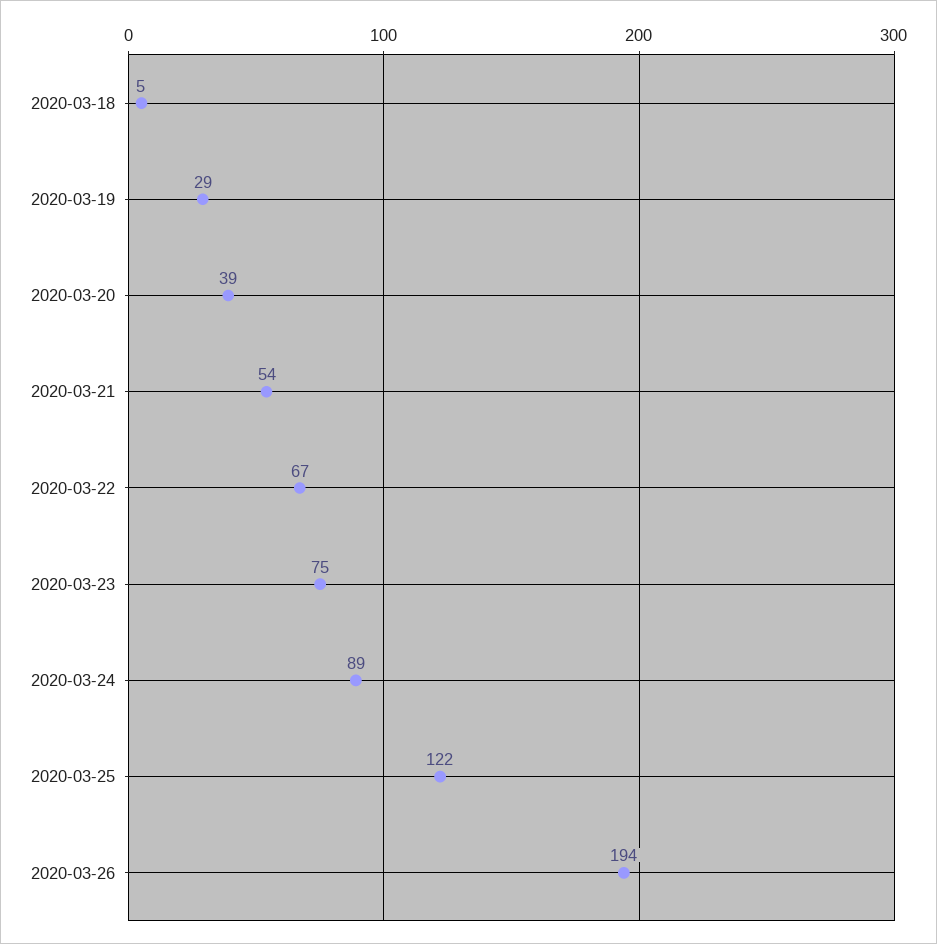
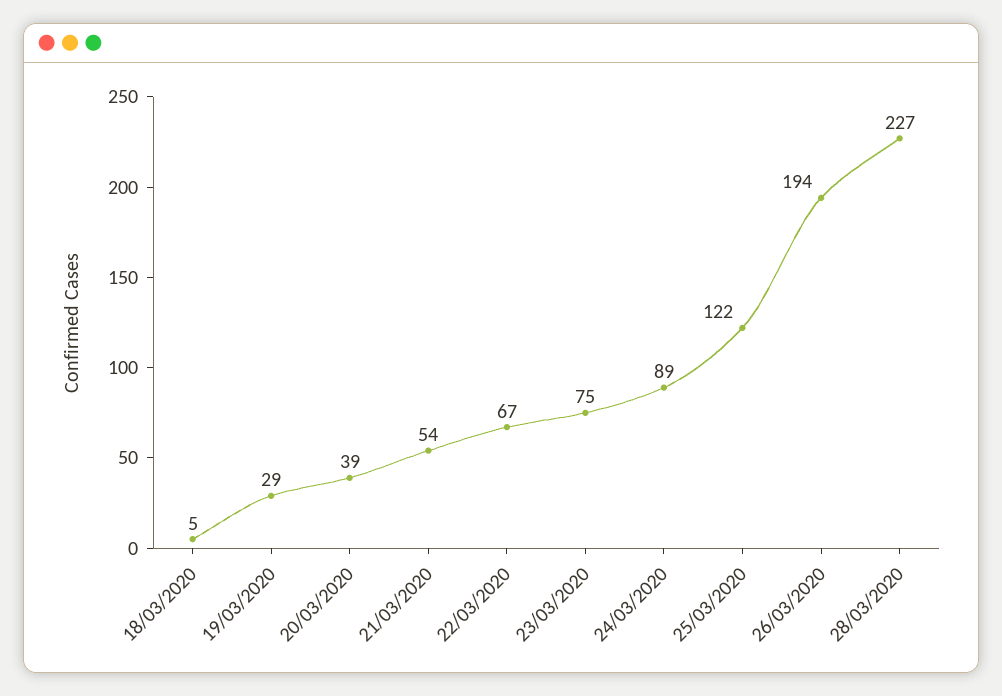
28/03/2020: none -> 227

